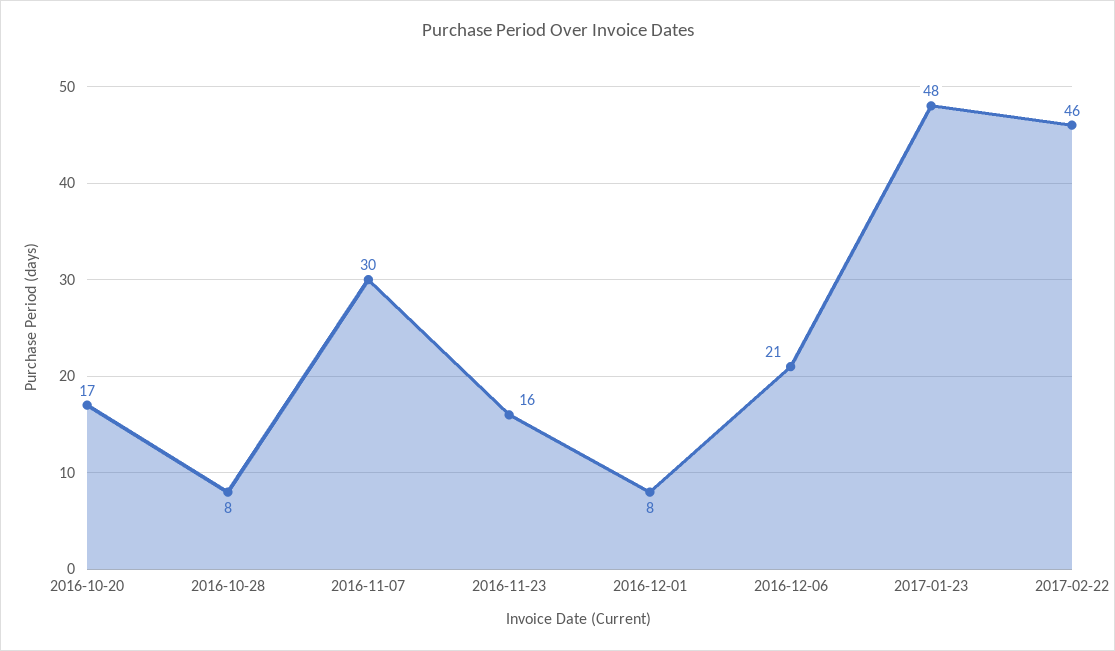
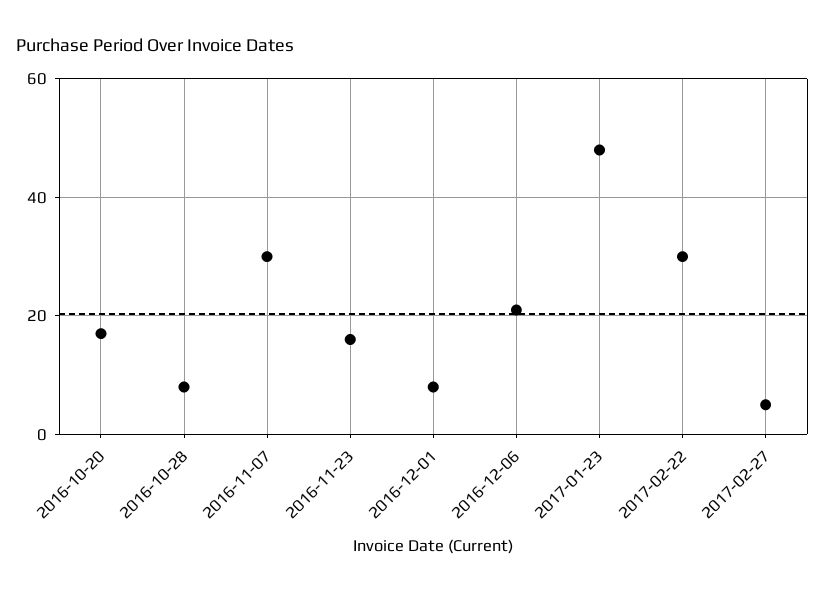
2017-02-22: 46 -> 30
2017-02-27: none -> 5

